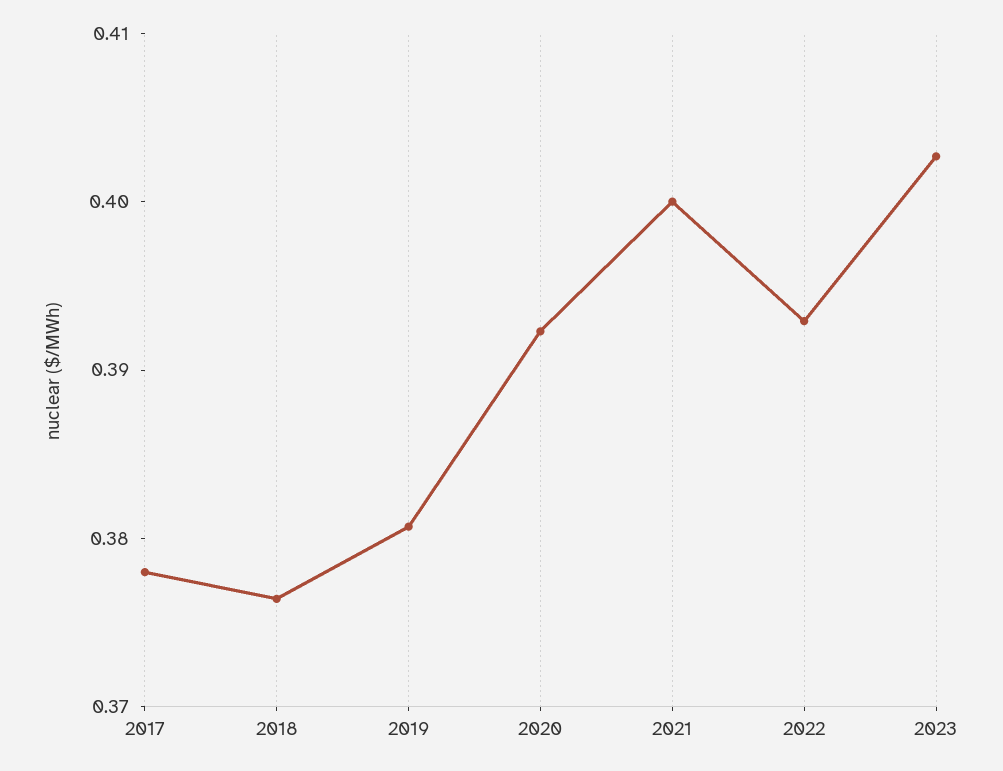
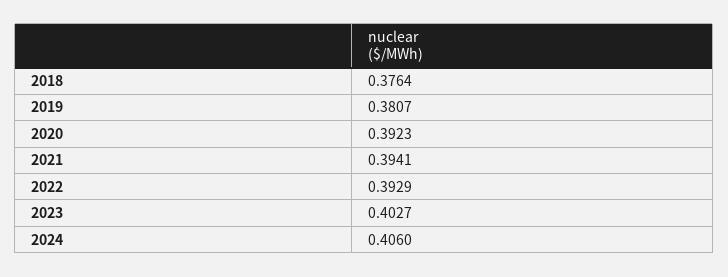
2017: 0.378 -> none
2021: 0.4 -> 0.3941
2024: none -> 0.406

